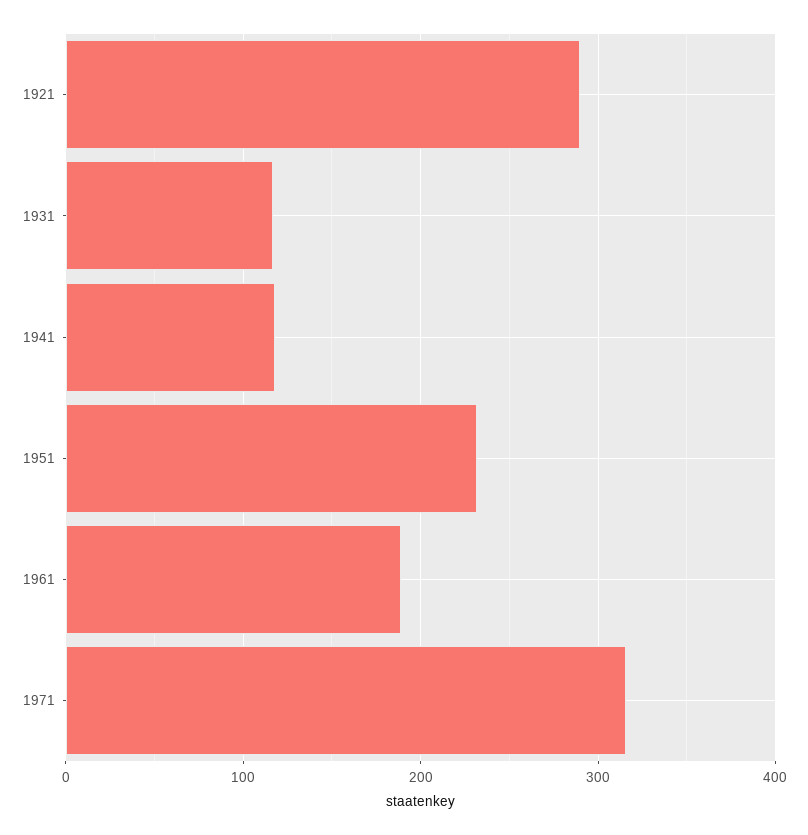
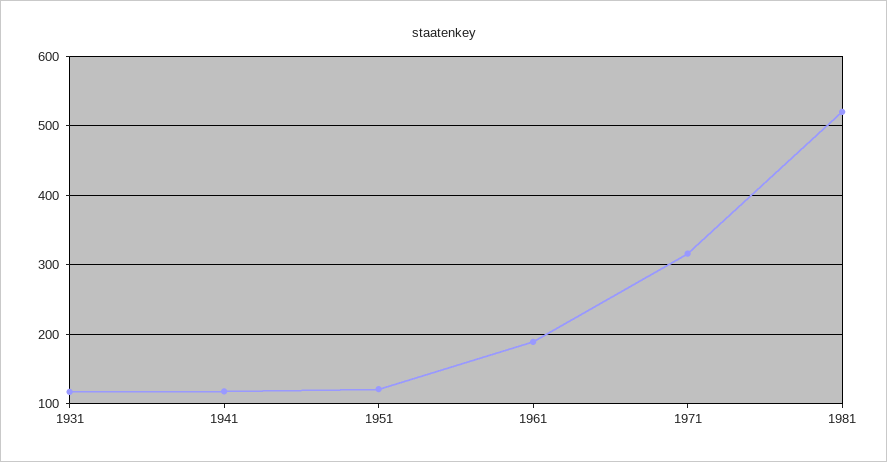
1921: 290 -> none
1951: 230 -> 120
1981: none -> 520

